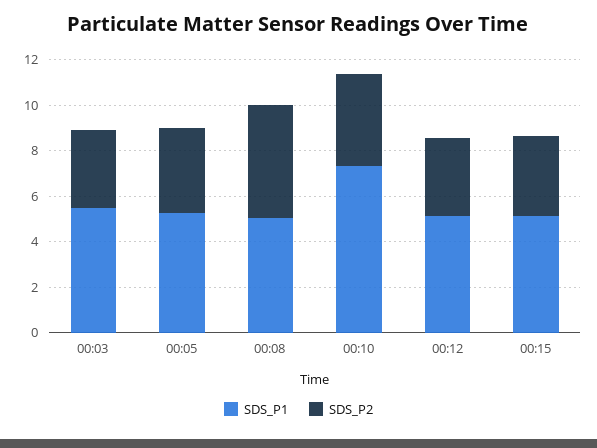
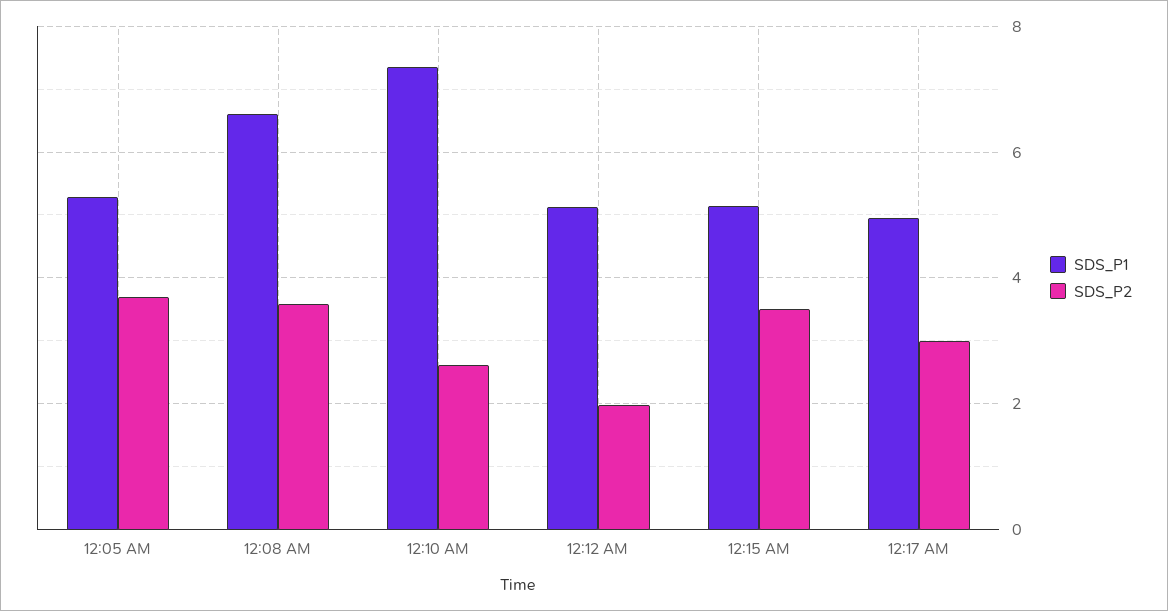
SDS_P1, 00:03: 5.5 -> none
SDS_P2, 00:03: 3.5 -> none
SDS_P1, 00:08: 5 -> 6.6
SDS_P2, 00:08: 5 -> 3.6
SDS_P2, 00:10: 4 -> 2.6
SDS_P2, 00:12: 3.5 -> 2
SDS_P1, 12:17 AM: none -> 5
SDS_P2, 12:17 AM: none -> 3

